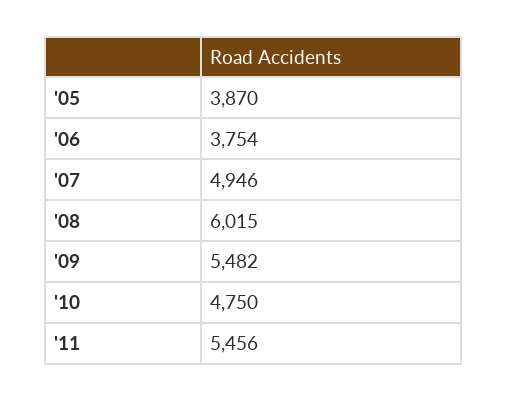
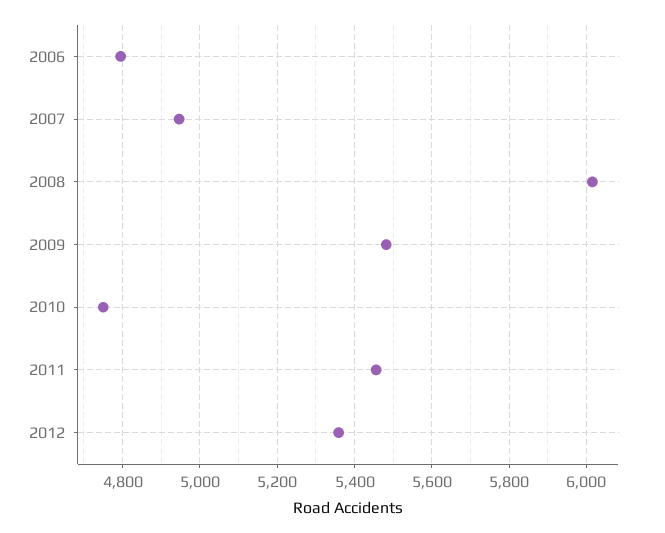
'05: 3870 -> none
'06: 3754 -> 4800
2012: none -> 5360

